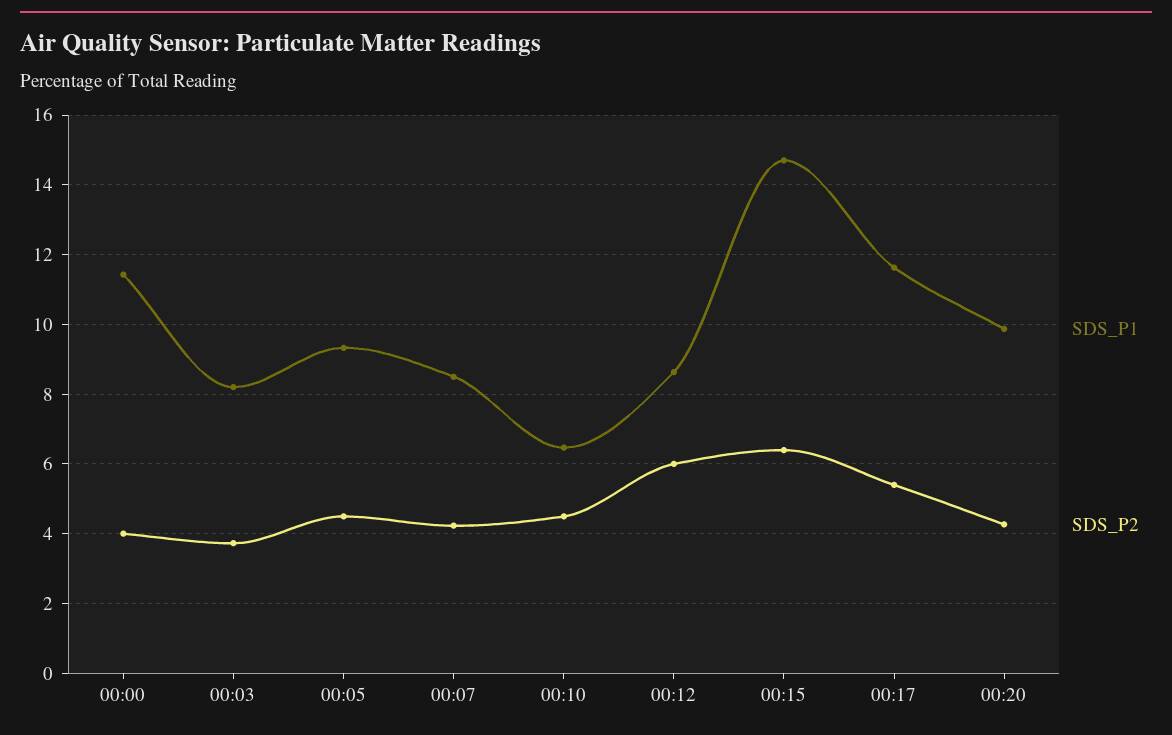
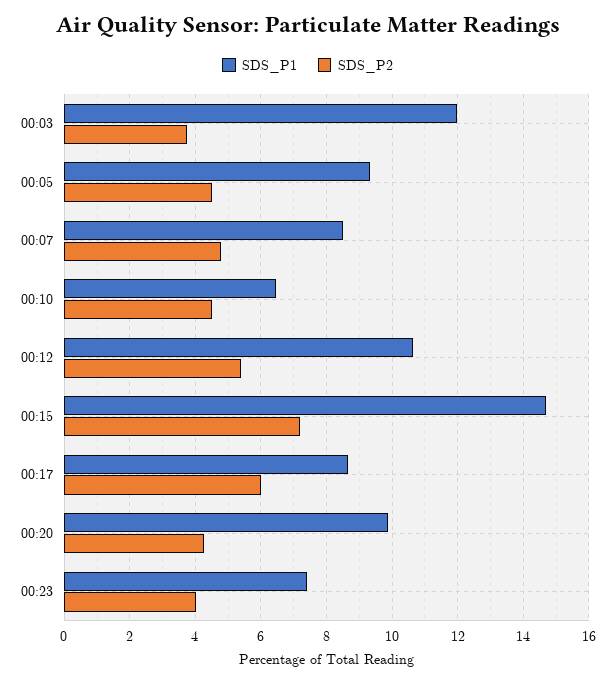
SDS_P1, 00:00: 11.4 -> none
SDS_P2, 00:00: 4 -> none
SDS_P1, 00:03: 8.2 -> 12
SDS_P2, 00:07: 4.2 -> 4.8
SDS_P1, 00:12: 8.6 -> 10.6
SDS_P2, 00:12: 6 -> 5.4
SDS_P2, 00:15: 6.4 -> 7.2
SDS_P1, 00:17: 11.6 -> 8.6
SDS_P2, 00:17: 5.4 -> 6
SDS_P1, 00:23: none -> 7.4
SDS_P2, 00:23: none -> 4

